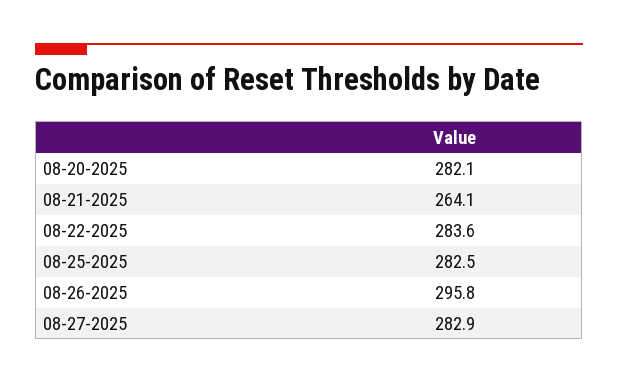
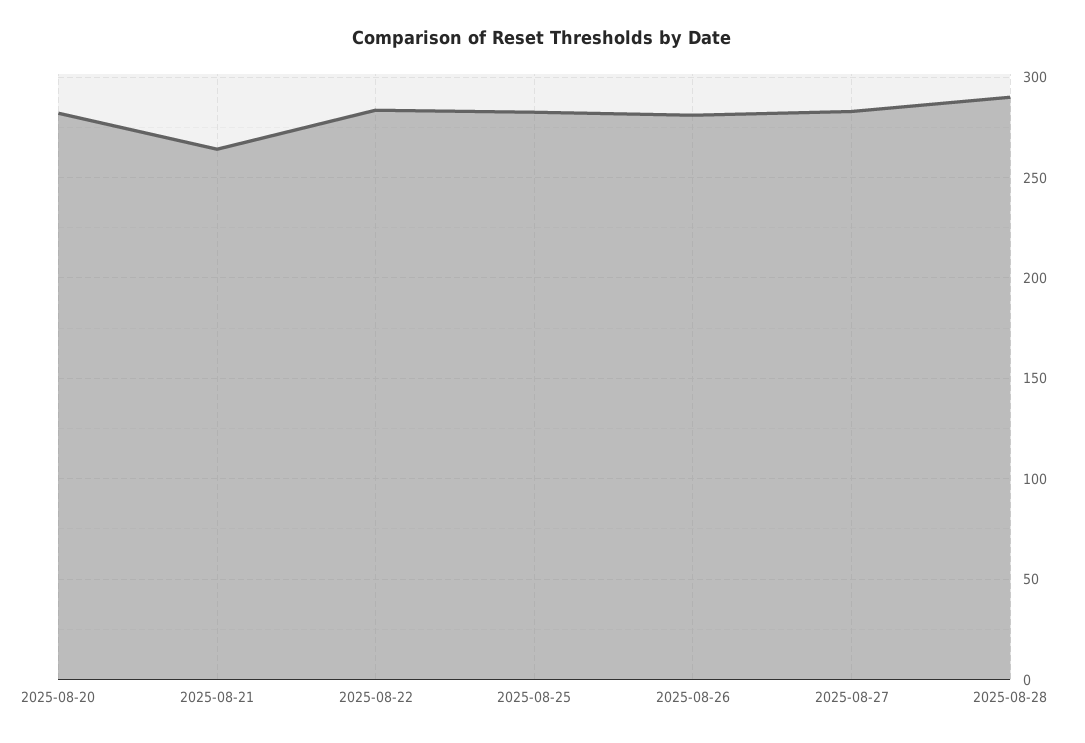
08-26-2025: 295.8 -> 280
2025-08-28: none -> 290

